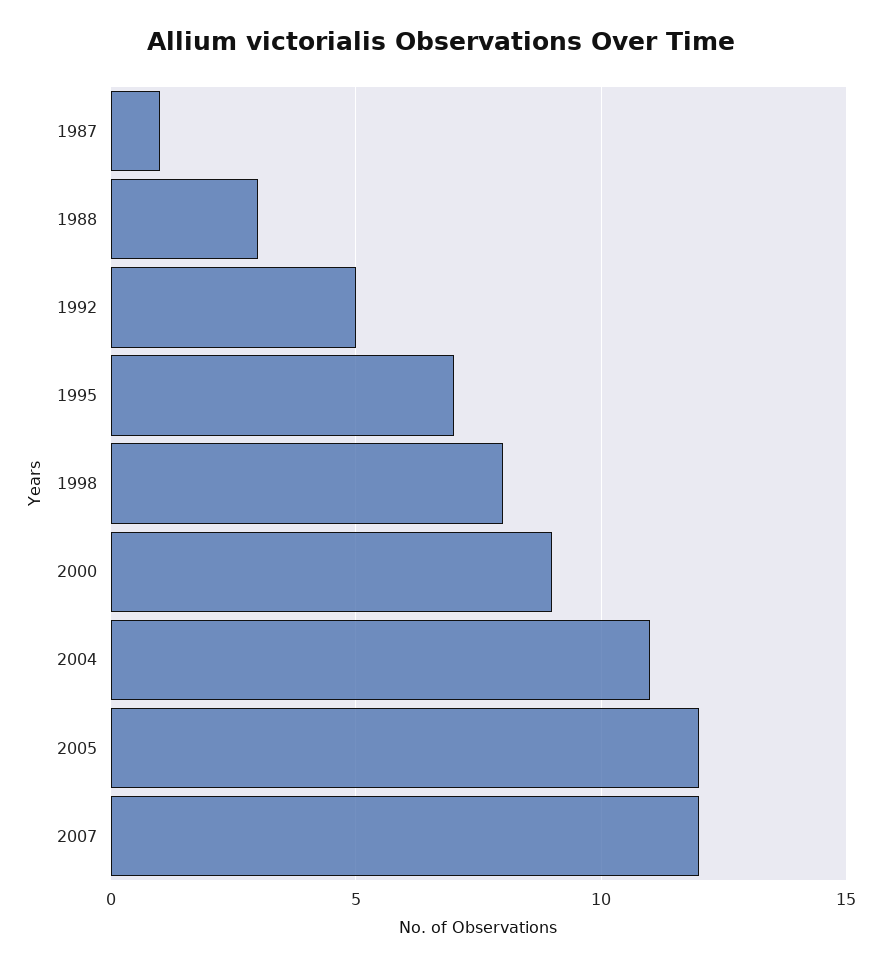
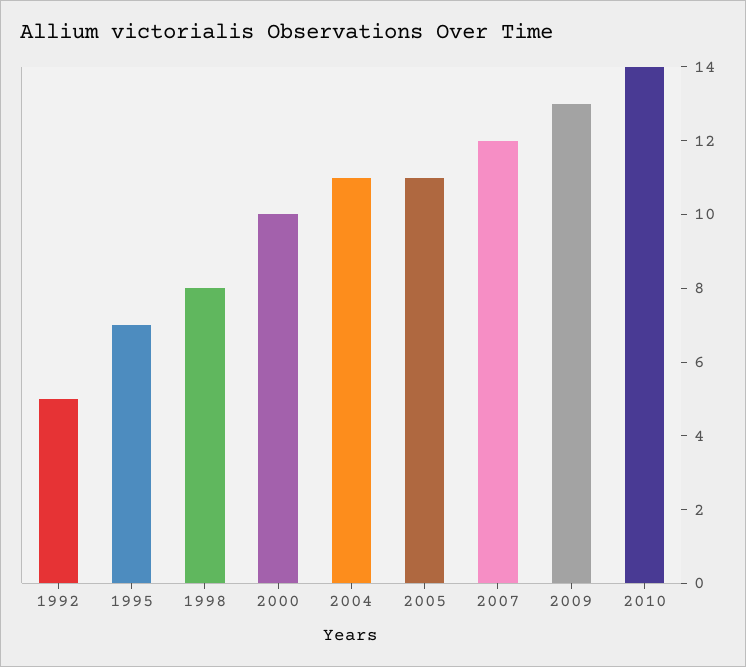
1987: 1 -> none
1988: 3 -> none
2000: 9 -> 10
2005: 12 -> 11
2009: none -> 13
2010: none -> 14

